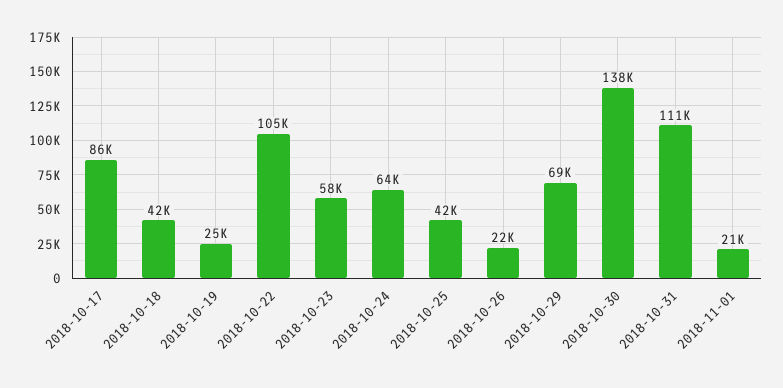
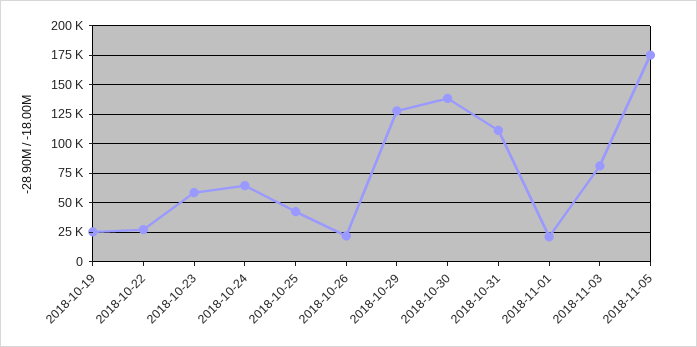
2018-10-17: 86000 -> none
2018-10-18: 42000 -> none
2018-10-22: 105000 -> 25000
2018-10-29: 69000 -> 125000
2018-11-03: none -> 75000
2018-11-05: none -> 175000

